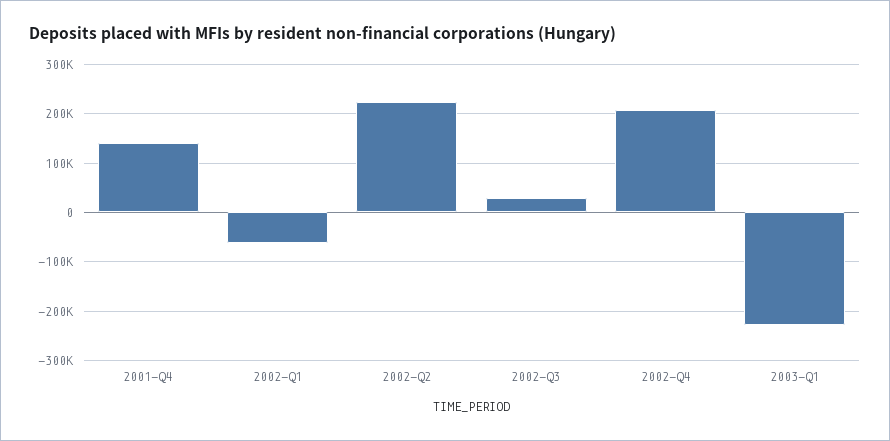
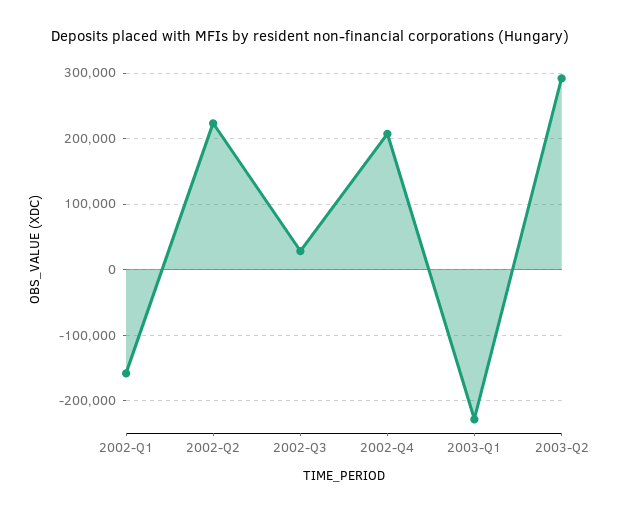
2001-Q4: 140000 -> none
2002-Q1: -60000 -> -160000
2003-Q2: none -> 290000

